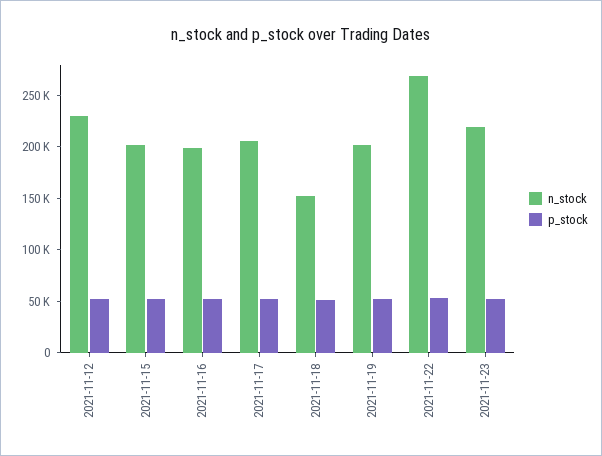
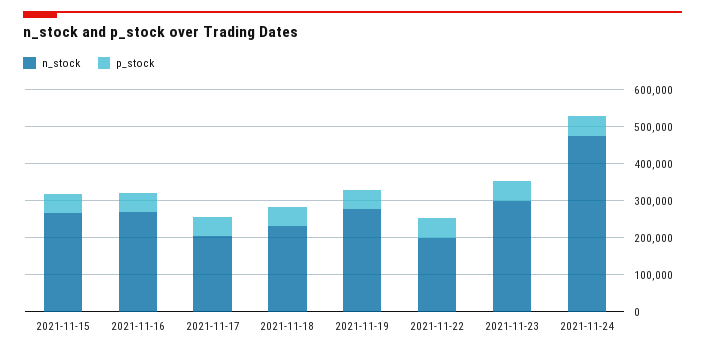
n_stock, 2021-11-12: 230000 -> none
p_stock, 2021-11-12: 50000 -> none
n_stock, 2021-11-15: 200000 -> 275000
n_stock, 2021-11-16: 200000 -> 275000
n_stock, 2021-11-18: 150000 -> 225000
n_stock, 2021-11-19: 200000 -> 275000
n_stock, 2021-11-22: 270000 -> 200000
n_stock, 2021-11-23: 220000 -> 300000
n_stock, 2021-11-24: none -> 475000
p_stock, 2021-11-24: none -> 50000

